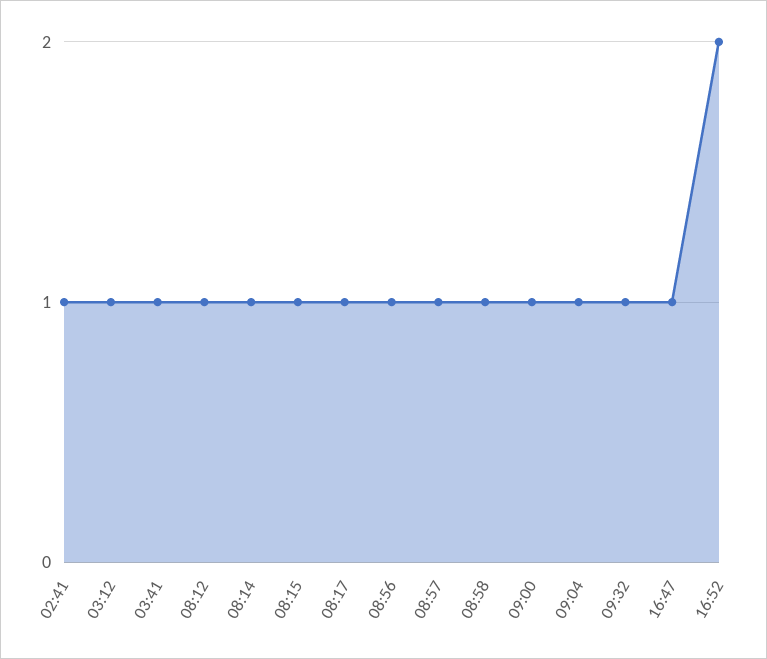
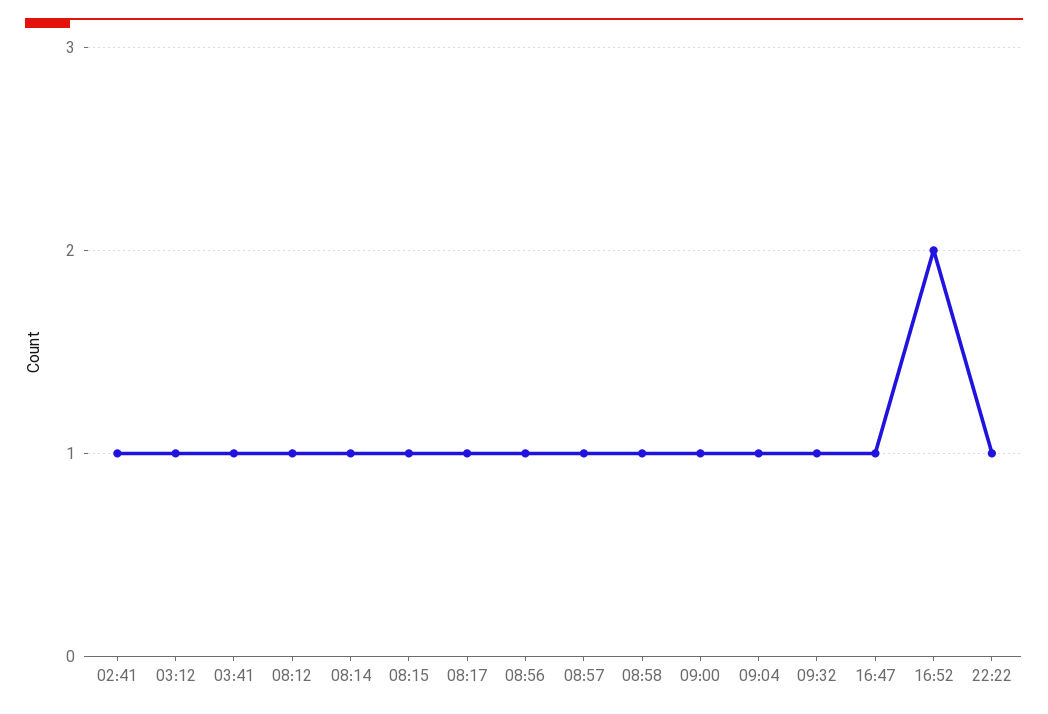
22:22: none -> 1

